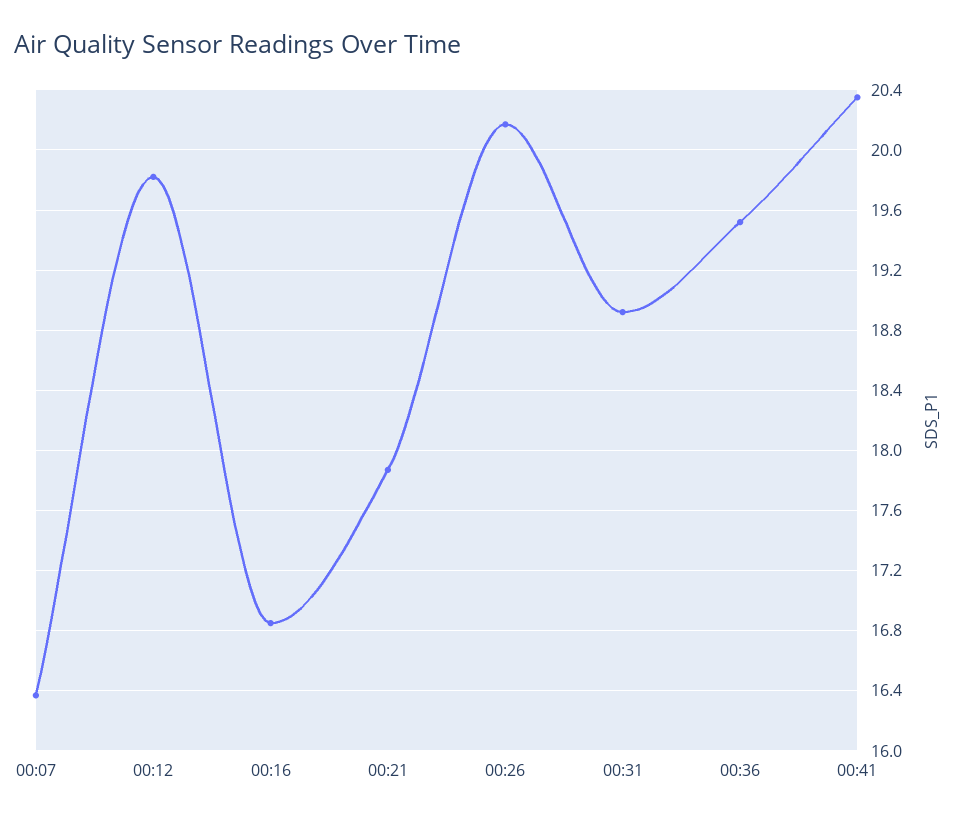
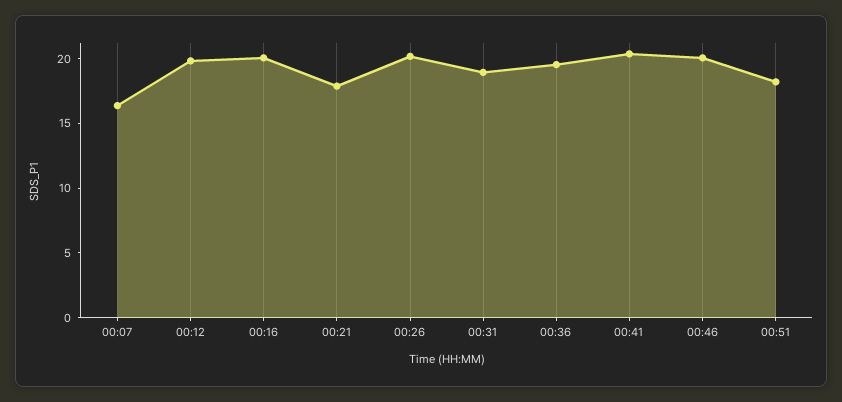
00:16: 16.85 -> 20
00:46: none -> 20
00:51: none -> 18

